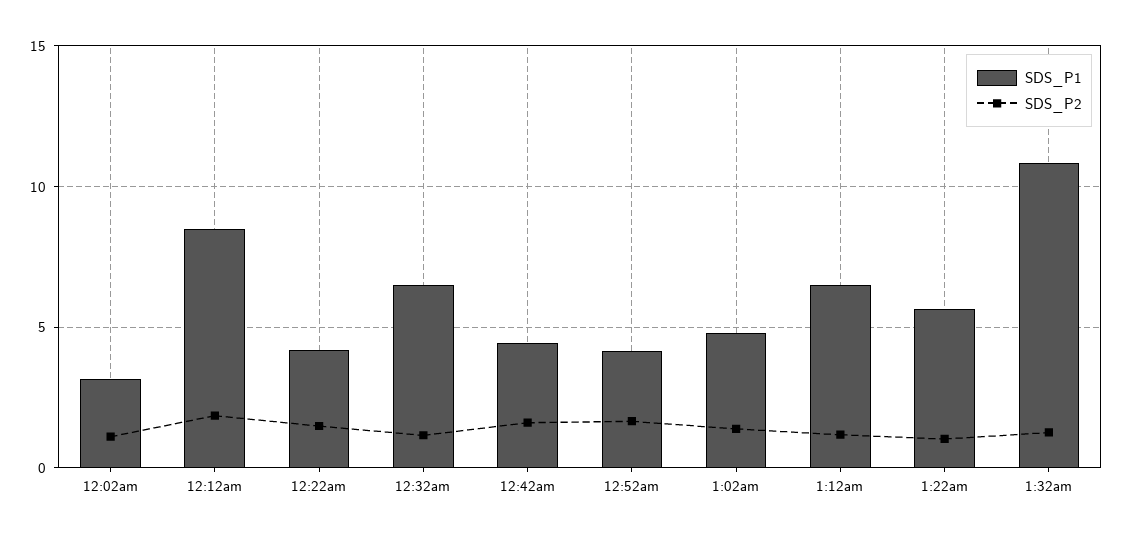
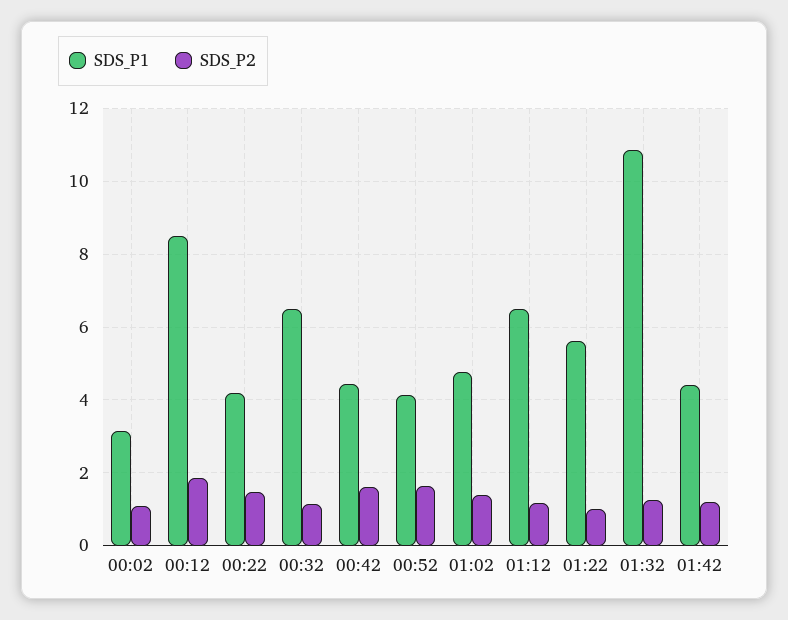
SDS_P1, 01:42: none -> 4.4
SDS_P2, 01:42: none -> 1.2

